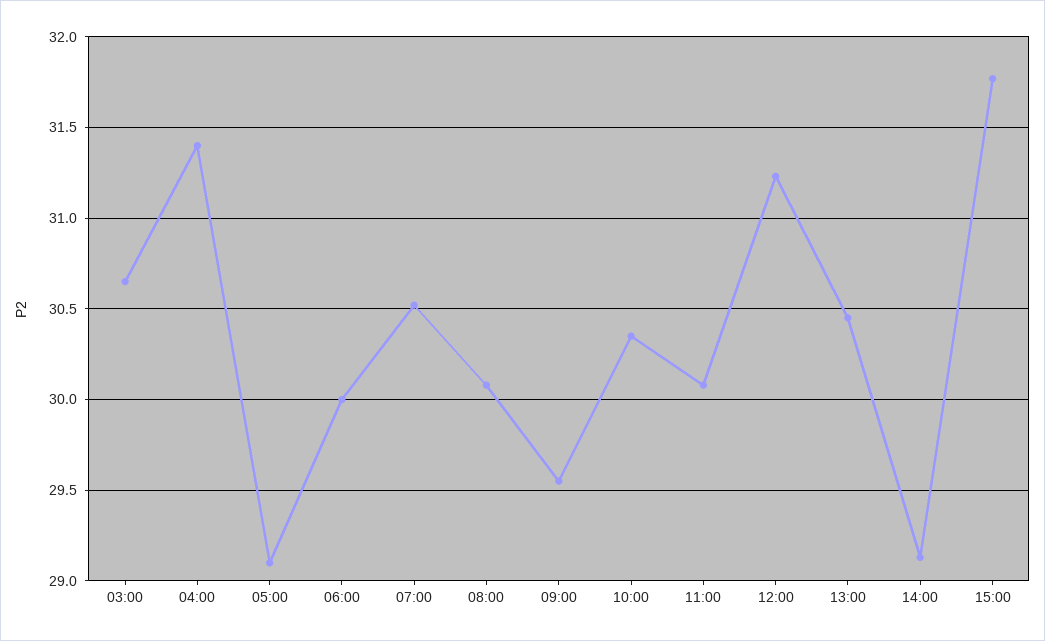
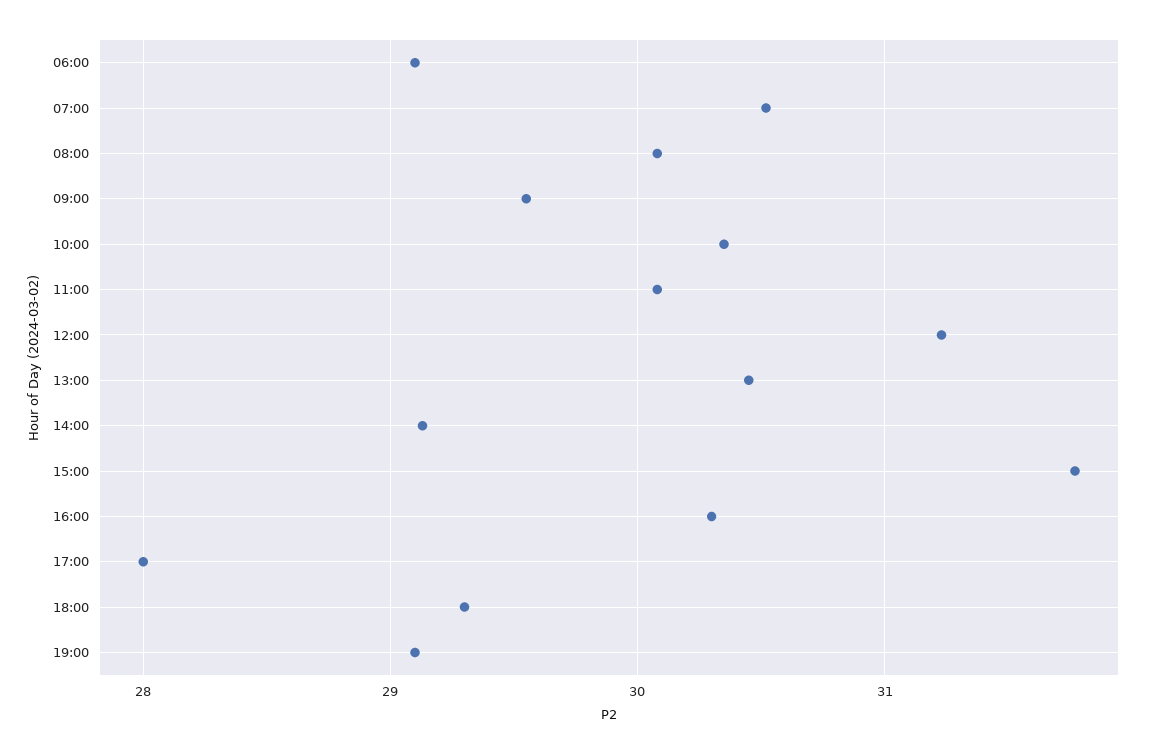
03:00: 30.65 -> none
04:00: 31.4 -> none
05:00: 29.1 -> none
06:00: 30 -> 29.1
16:00: none -> 30.3
17:00: none -> 28
18:00: none -> 29.3
19:00: none -> 29.1

